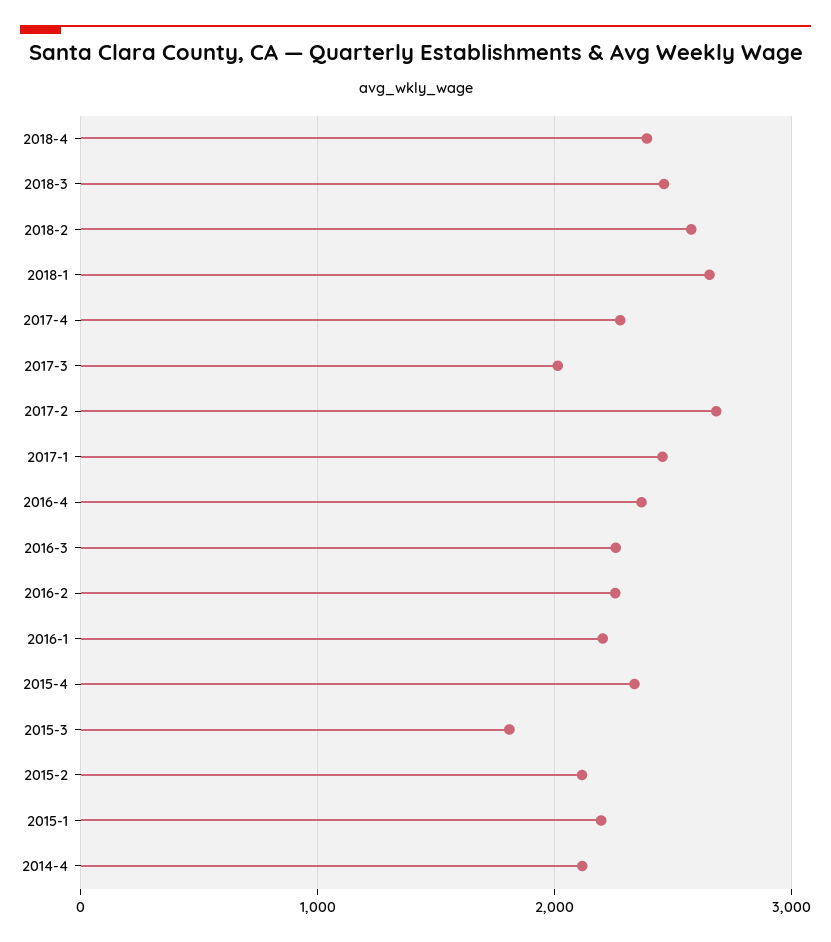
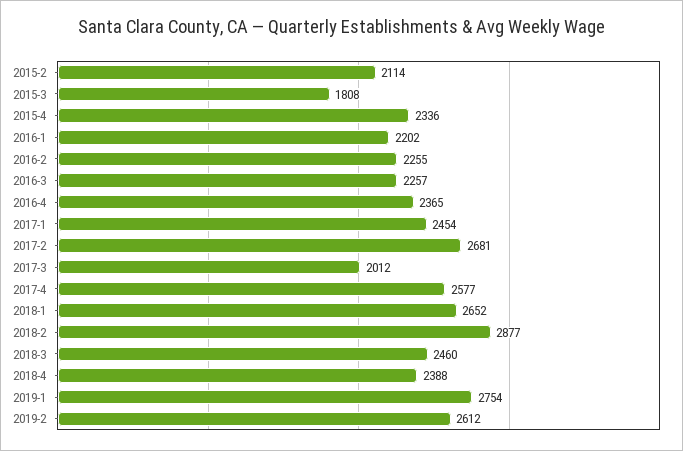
2018-2: 2600 -> 2877
2017-4: 2300 -> 2577
2015-1: 2200 -> none
2014-4: 2100 -> none
2019-1: none -> 2754
2019-2: none -> 2612

